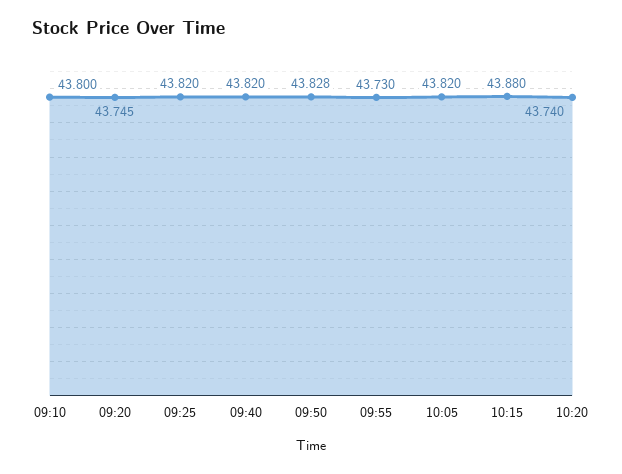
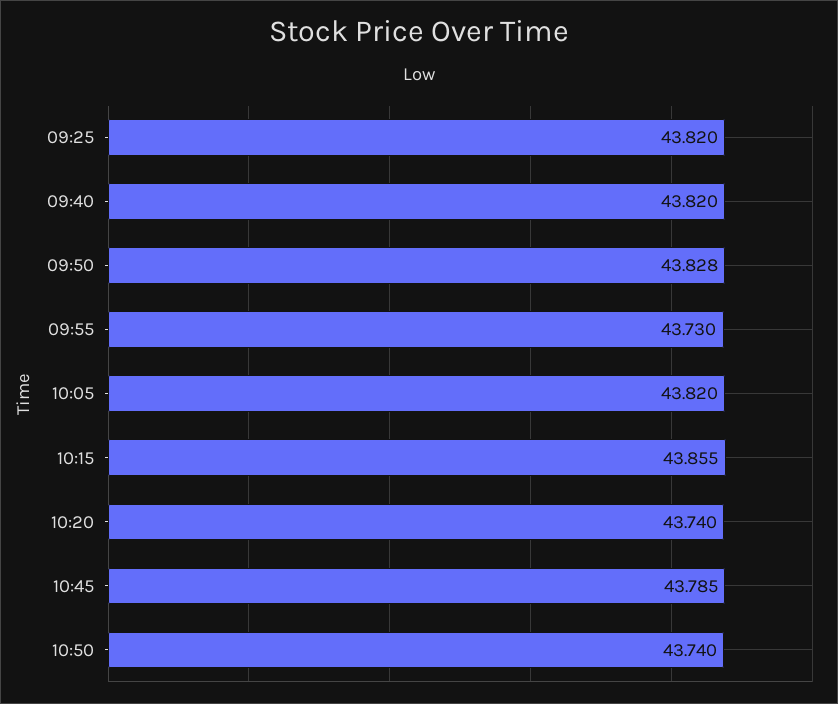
09:10: 43.8 -> none
09:20: 43.745 -> none
10:15: 43.88 -> 43.855
10:45: none -> 43.785
10:50: none -> 43.74

